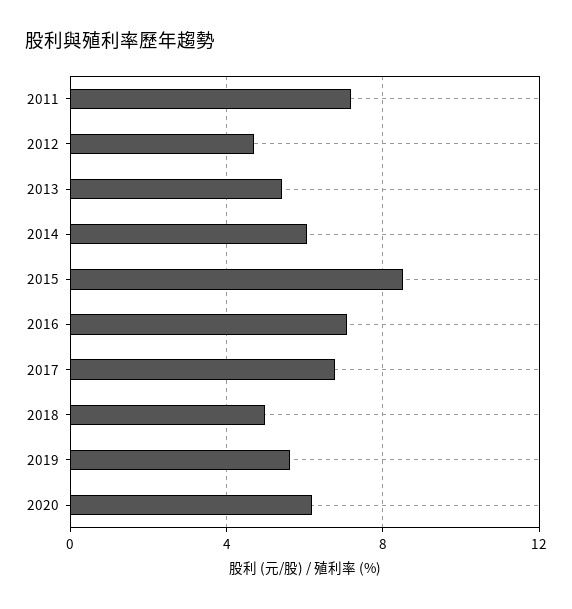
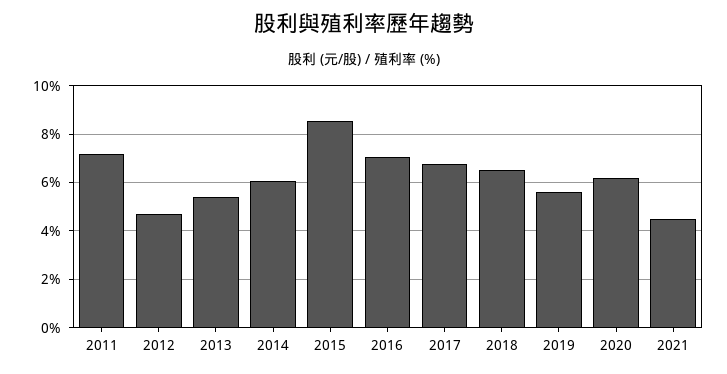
2018: 5 -> 6.5
2021: none -> 4.5

